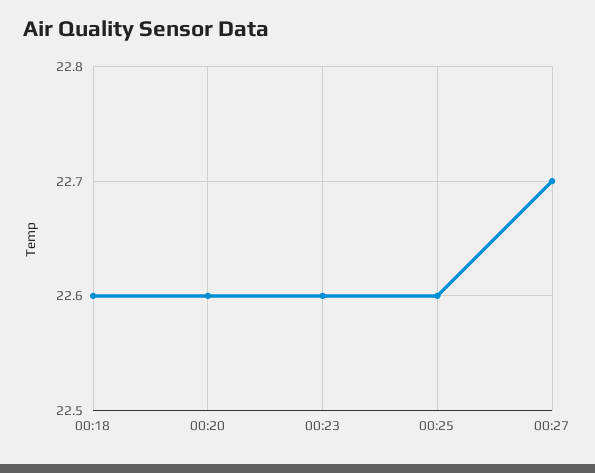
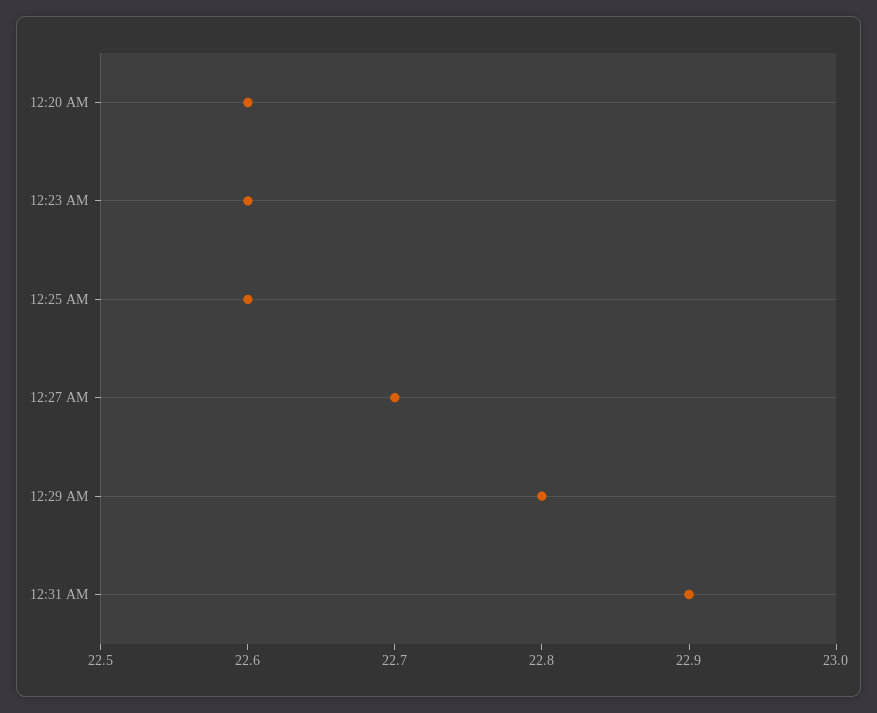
00:18: 22.6 -> none
12:29 AM: none -> 22.8
12:31 AM: none -> 22.9

